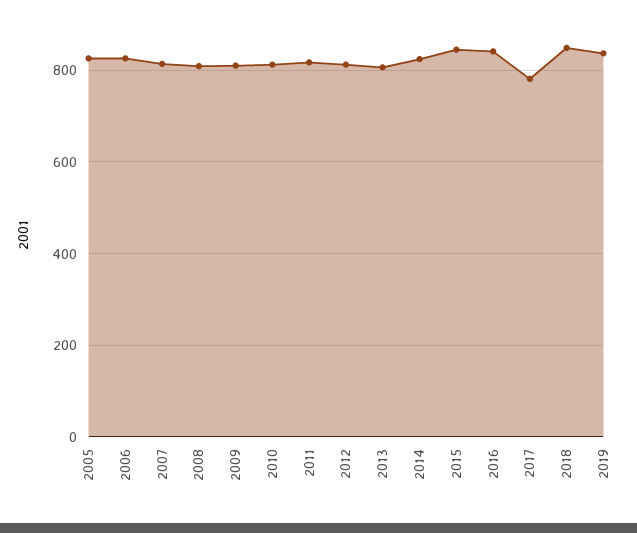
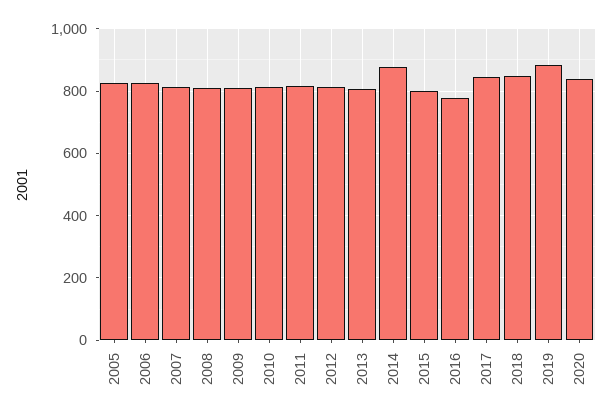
2014: 820 -> 880
2015: 840 -> 800
2016: 840 -> 780
2017: 780 -> 840
2019: 840 -> 880
2020: none -> 840

